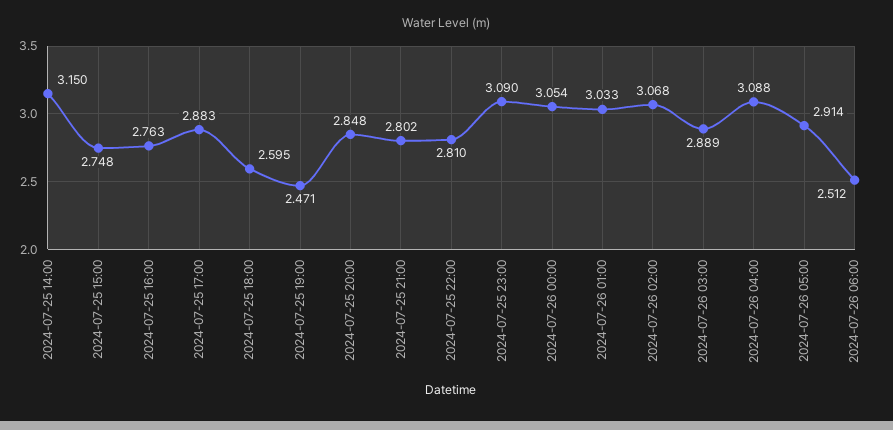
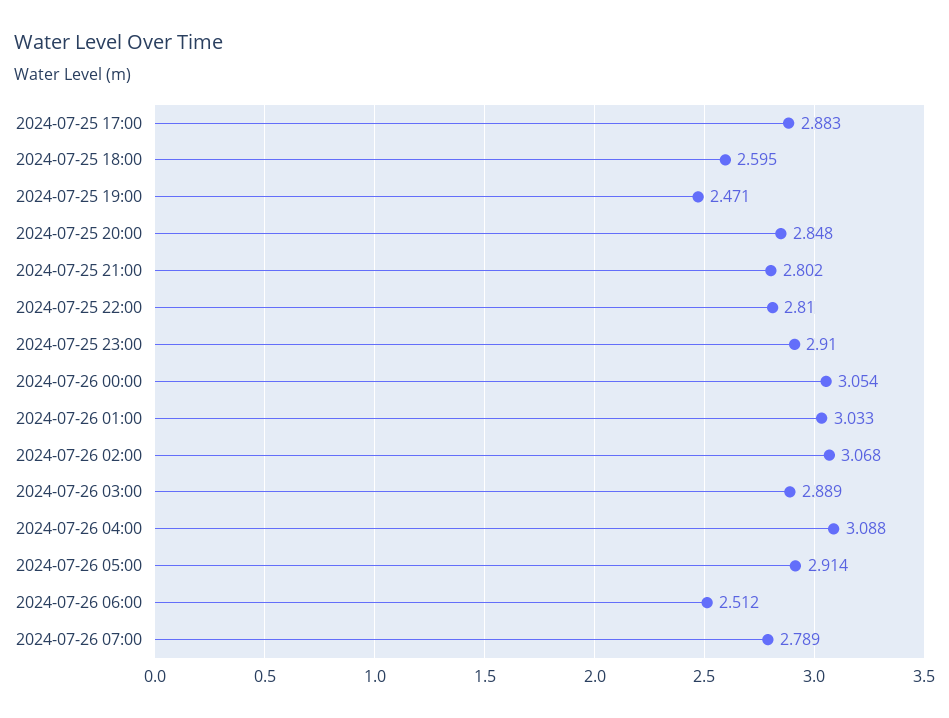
2024-07-25 14:00: 3.15 -> none
2024-07-25 15:00: 2.748 -> none
2024-07-25 16:00: 2.763 -> none
2024-07-25 23:00: 3.09 -> 2.91
2024-07-26 07:00: none -> 2.789

